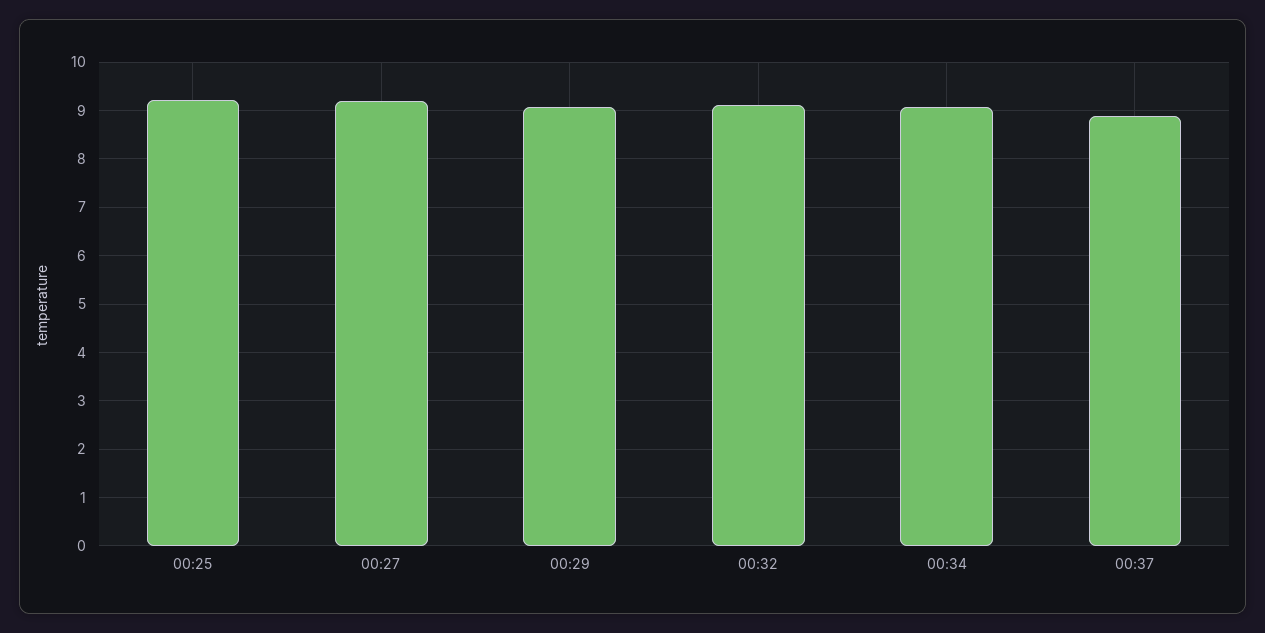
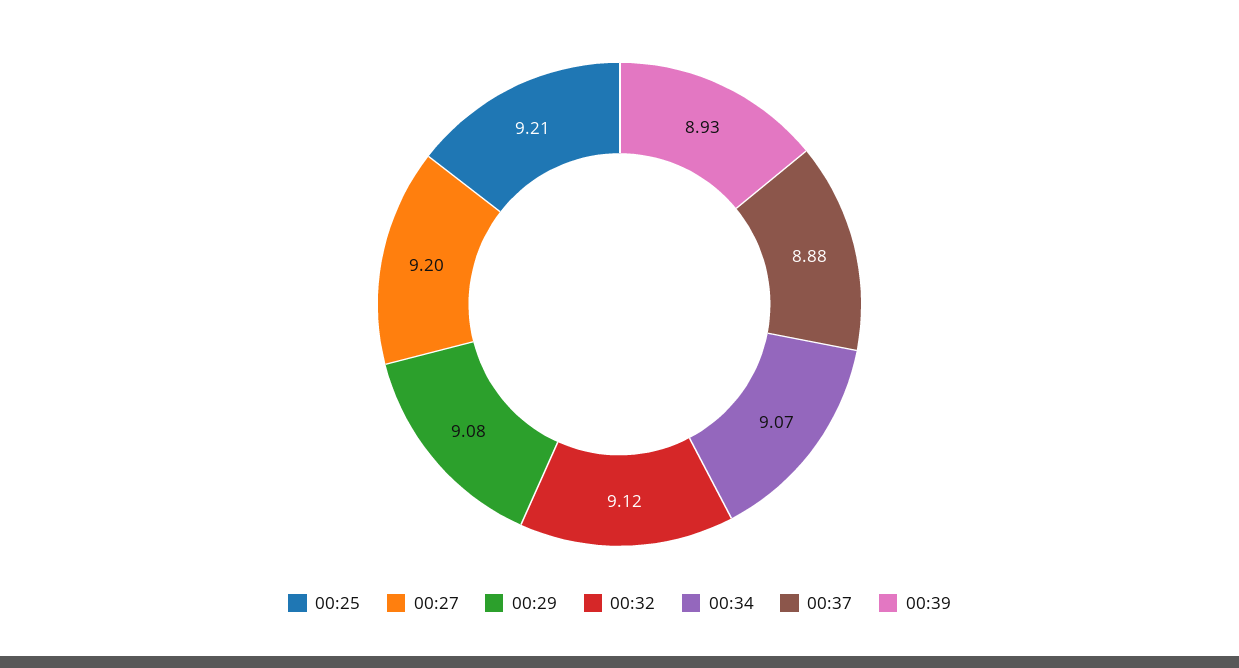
00:39: none -> 8.93

